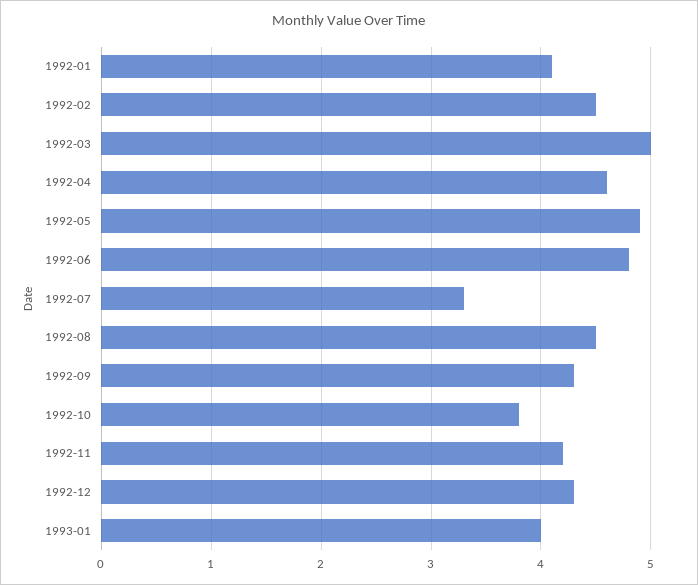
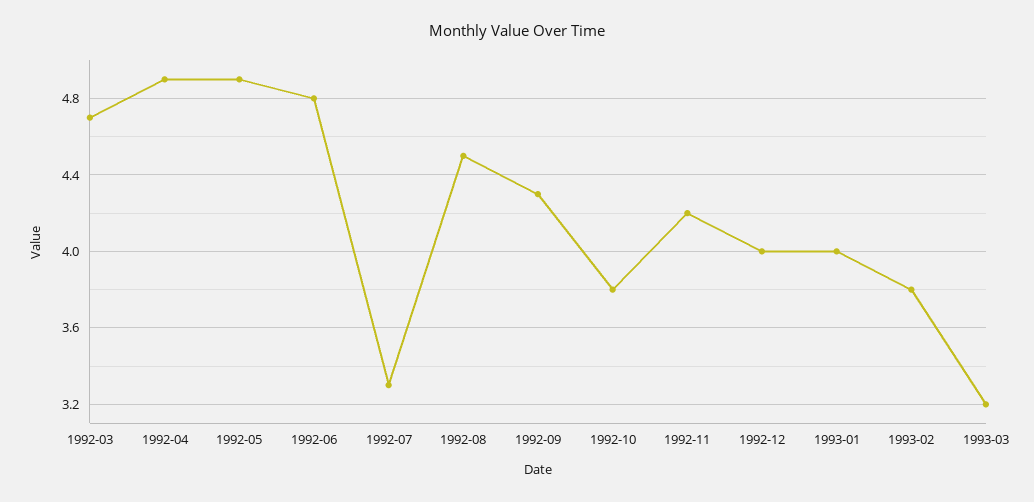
1992-01: 4.1 -> none
1992-02: 4.5 -> none
1992-03: 5 -> 4.7
1992-04: 4.6 -> 4.9
1992-12: 4.3 -> 4
1993-02: none -> 3.8
1993-03: none -> 3.2

